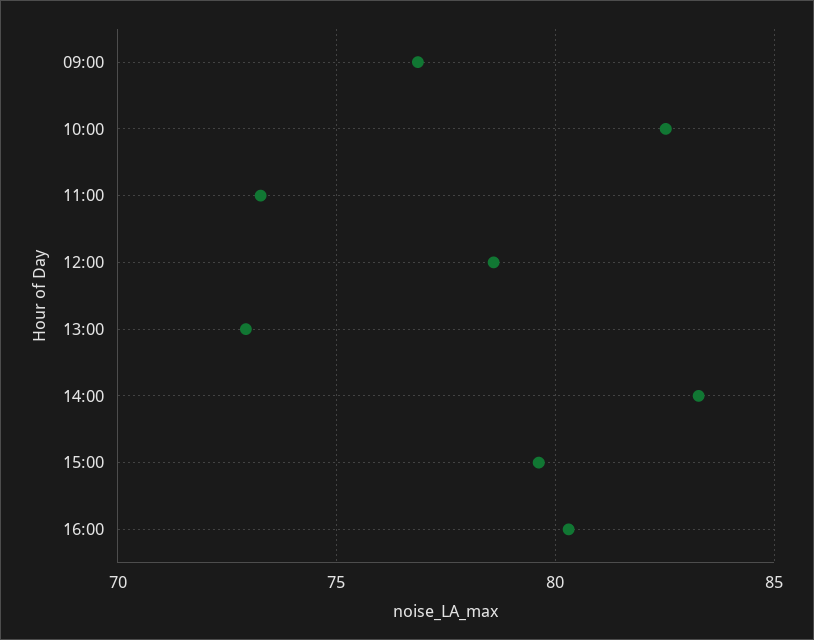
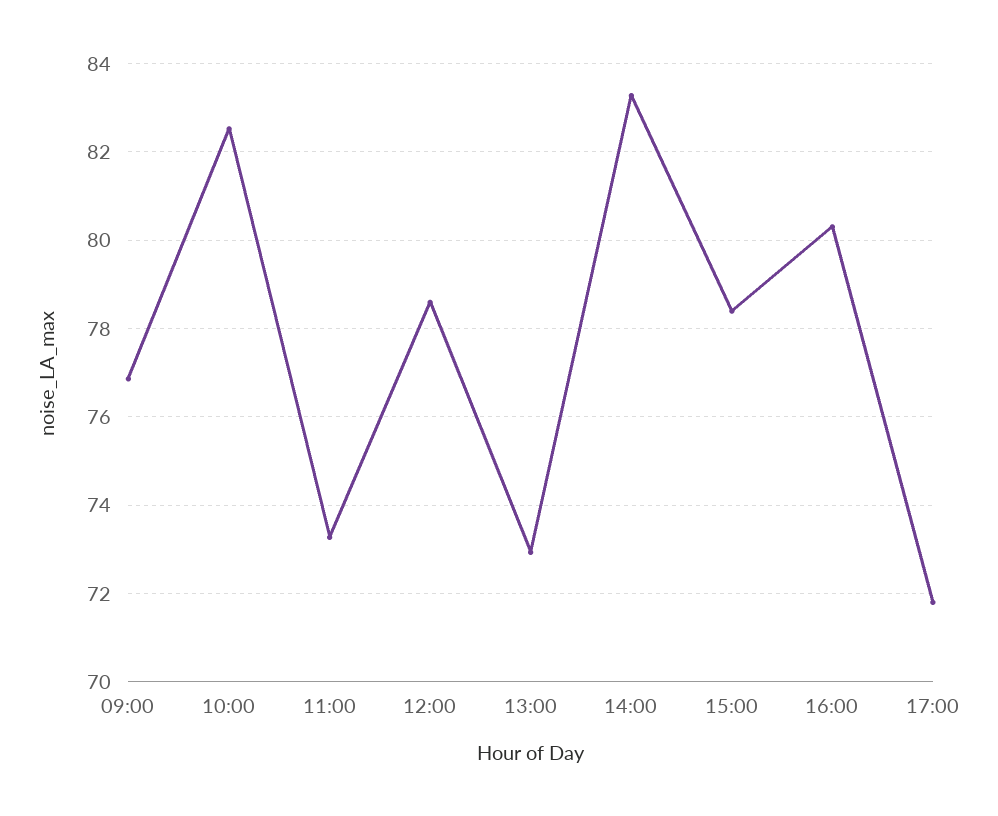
15:00: 79.5 -> 78.4
17:00: none -> 71.8

